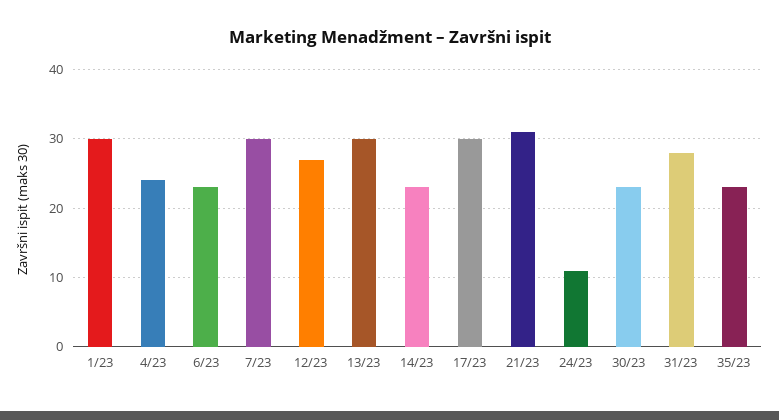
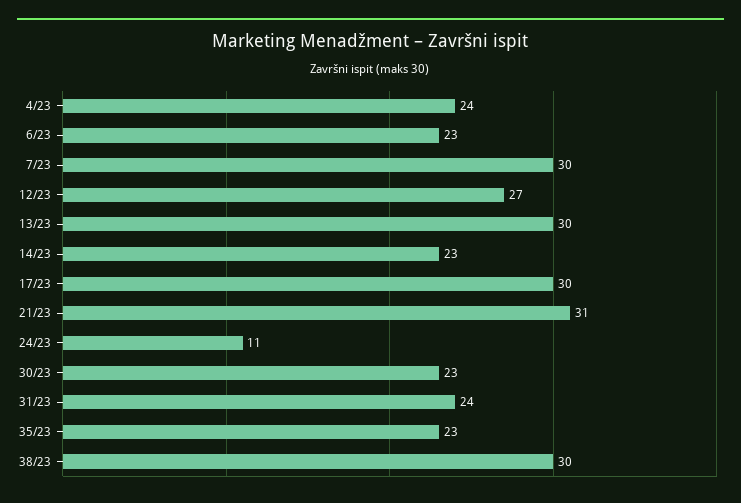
1/23: 30 -> none
31/23: 28 -> 24
38/23: none -> 30

